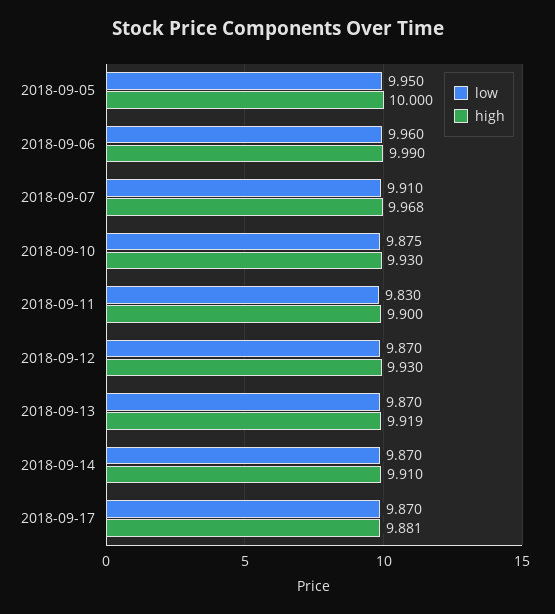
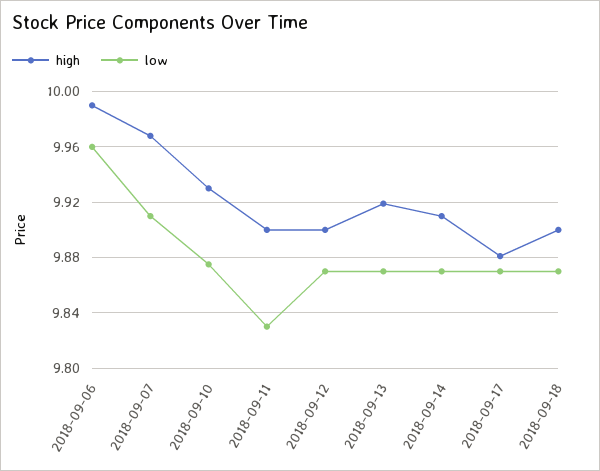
low, 2018-09-05: 9.95 -> none
high, 2018-09-05: 10 -> none
high, 2018-09-12: 9.93 -> 9.9
high, 2018-09-18: none -> 9.9
low, 2018-09-18: none -> 9.87

